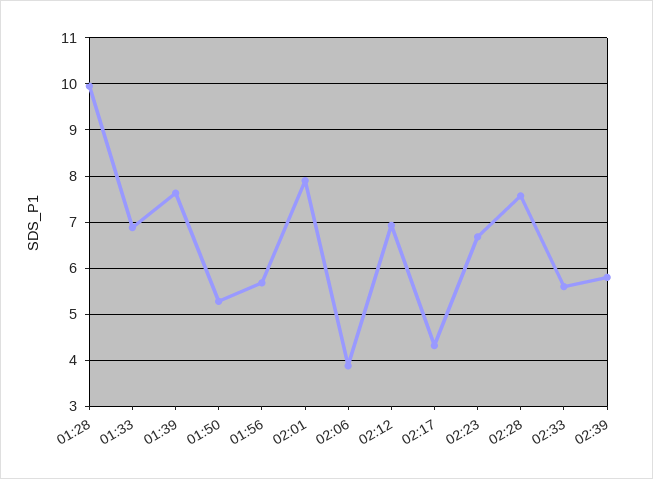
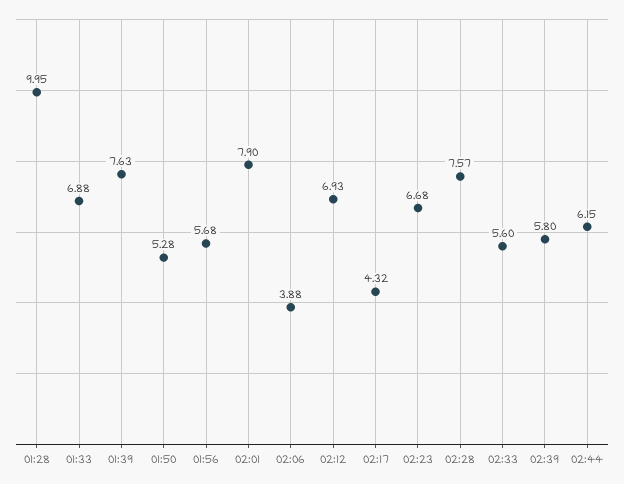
02:44: none -> 6.15

